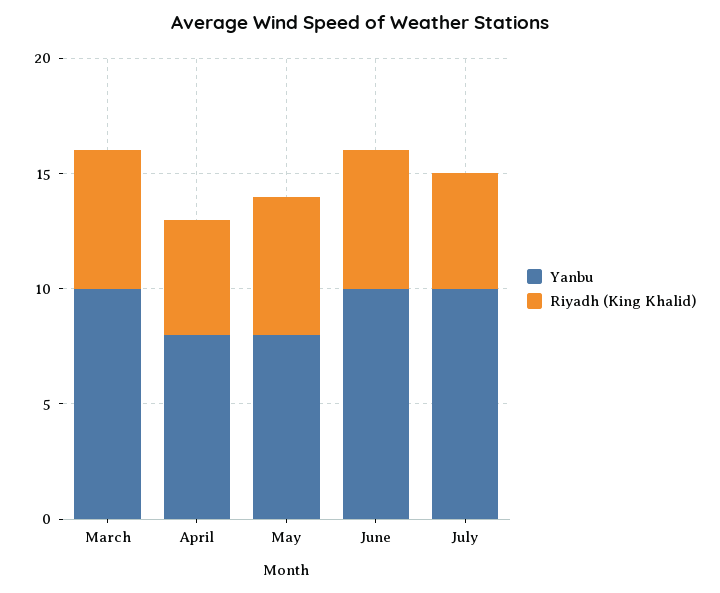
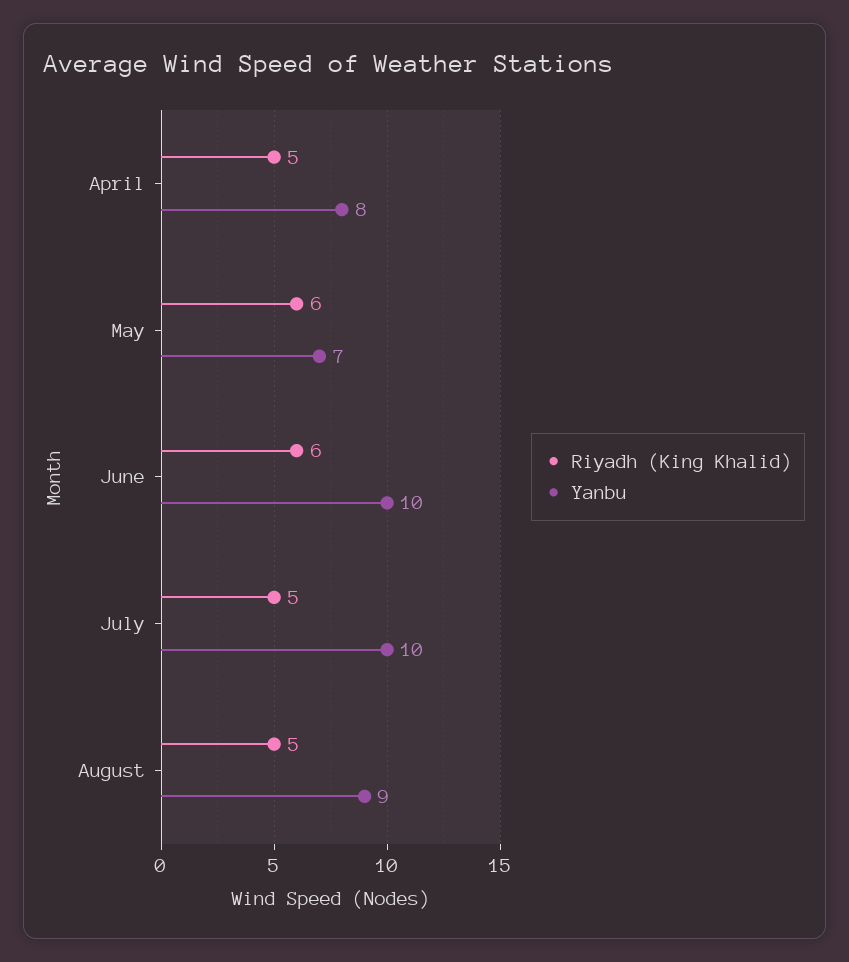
Yanbu, March: 10 -> none
Riyadh (King Khalid), March: 6 -> none
Yanbu, May: 8 -> 7
Riyadh (King Khalid), August: none -> 5
Yanbu, August: none -> 9

